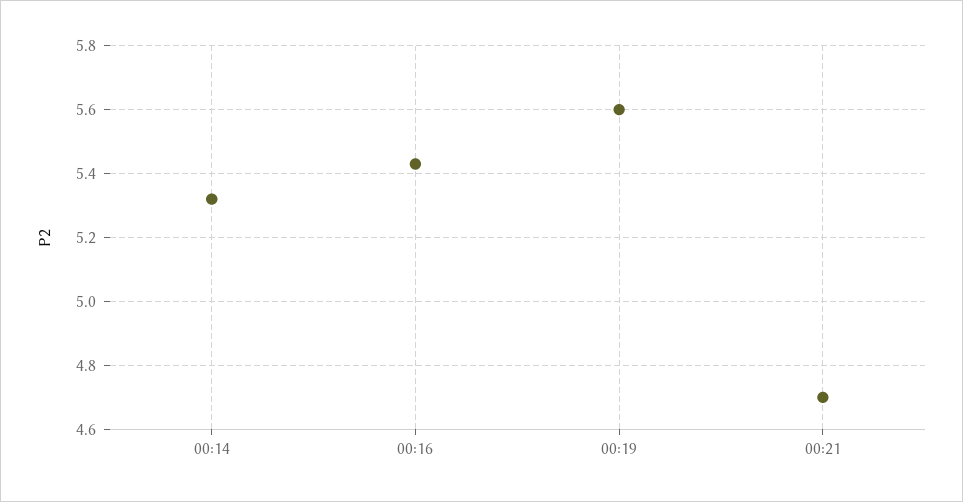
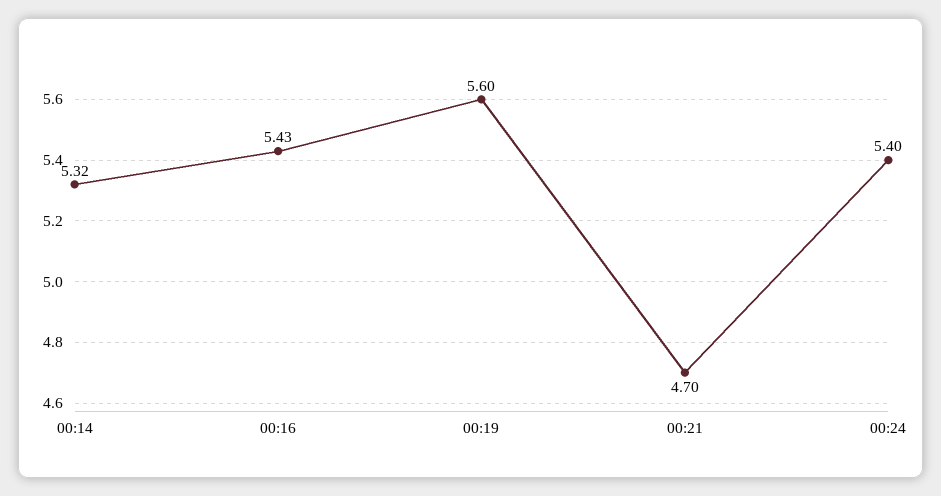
00:24: none -> 5.4

